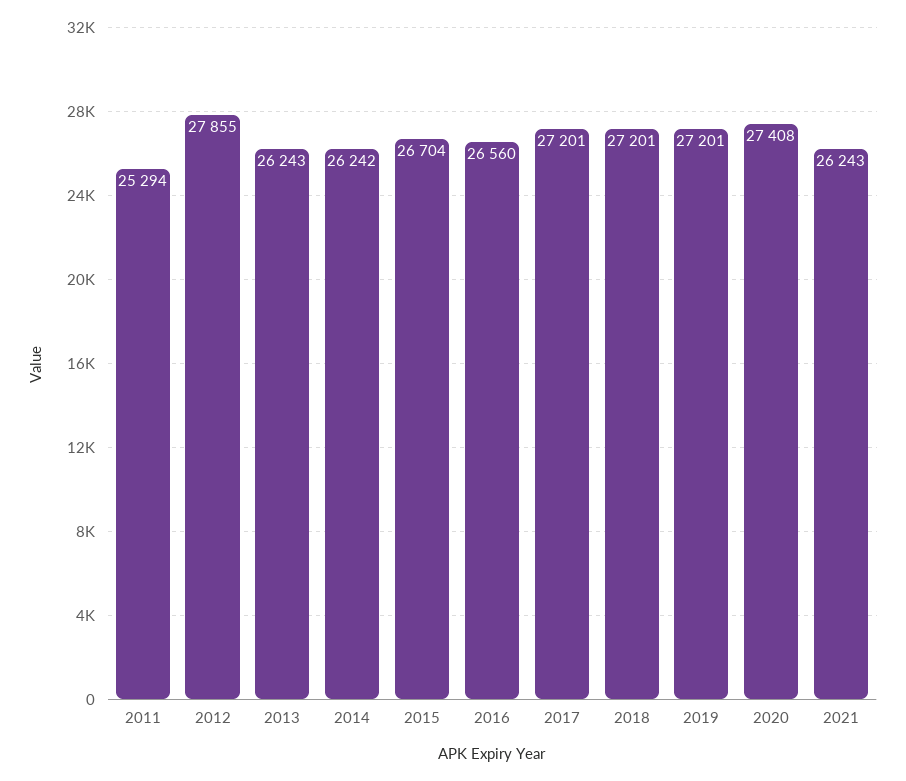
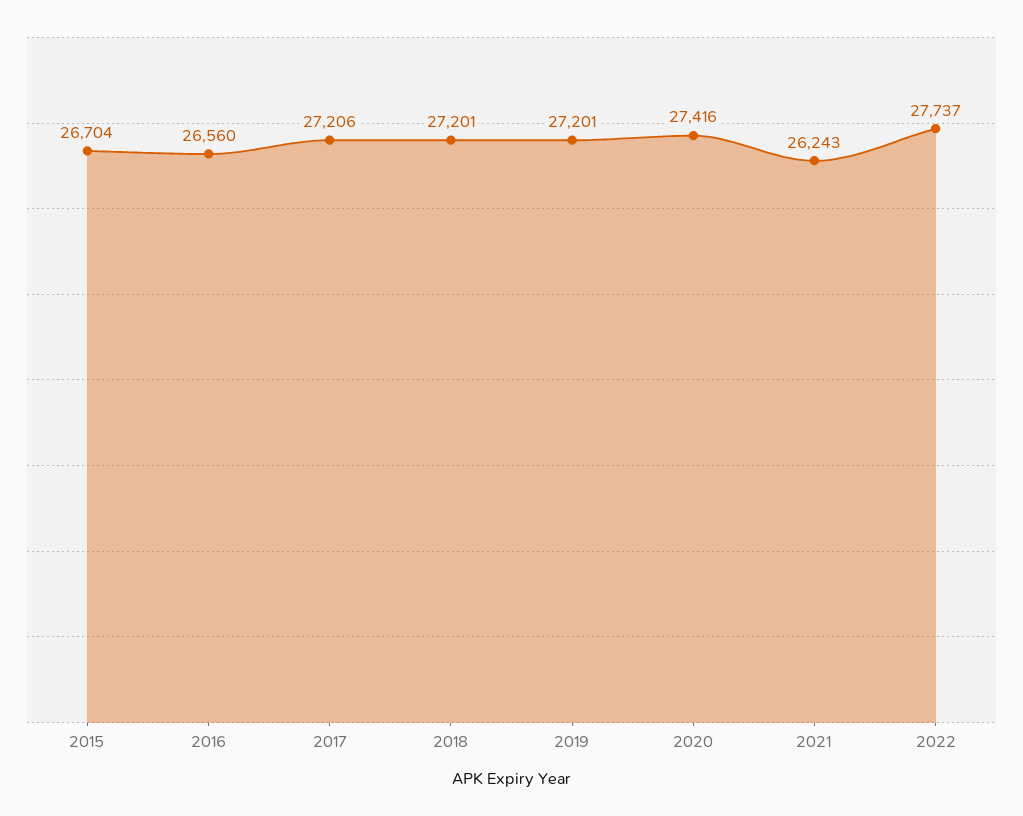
2011: 25294 -> none
2012: 27855 -> none
2013: 26243 -> none
2014: 26242 -> none
2017: 27201 -> 27206
2020: 27408 -> 27416
2022: none -> 27737

